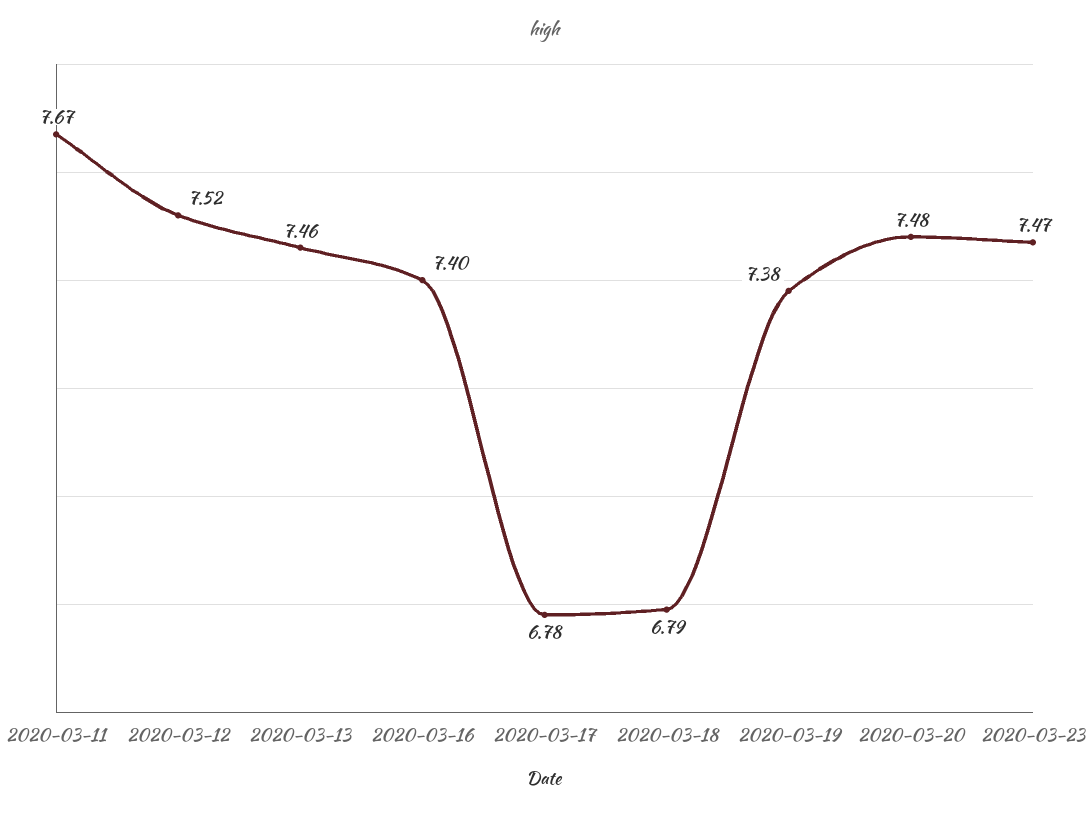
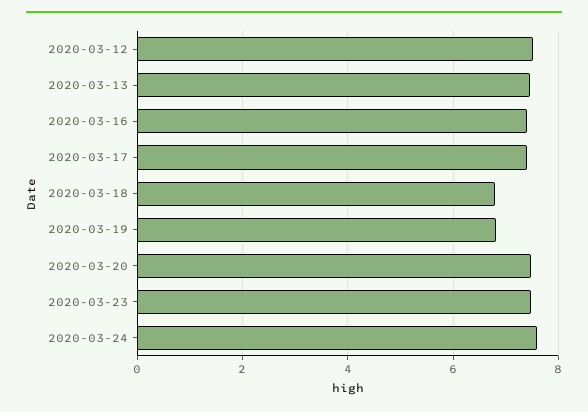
2020-03-11: 7.67 -> none
2020-03-17: 6.78 -> 7.4
2020-03-19: 7.38 -> 6.8
2020-03-24: none -> 7.6

